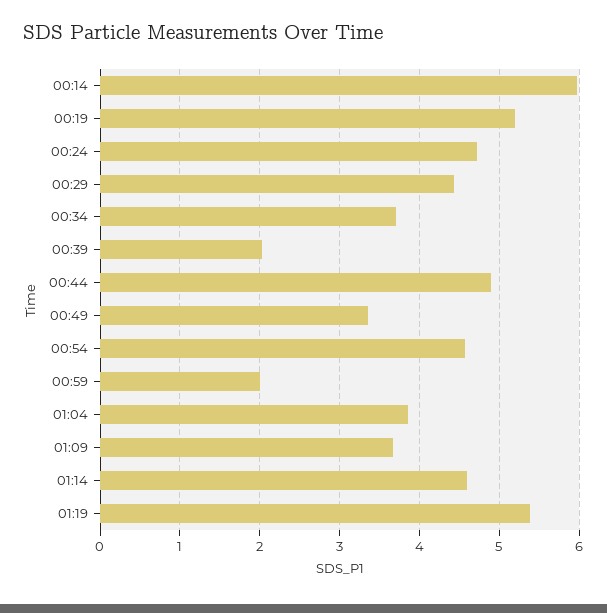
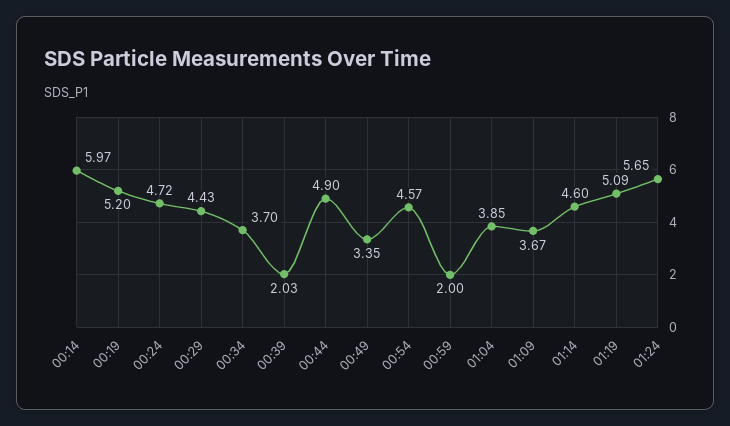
01:19: 5.4 -> 5.09
01:24: none -> 5.65

